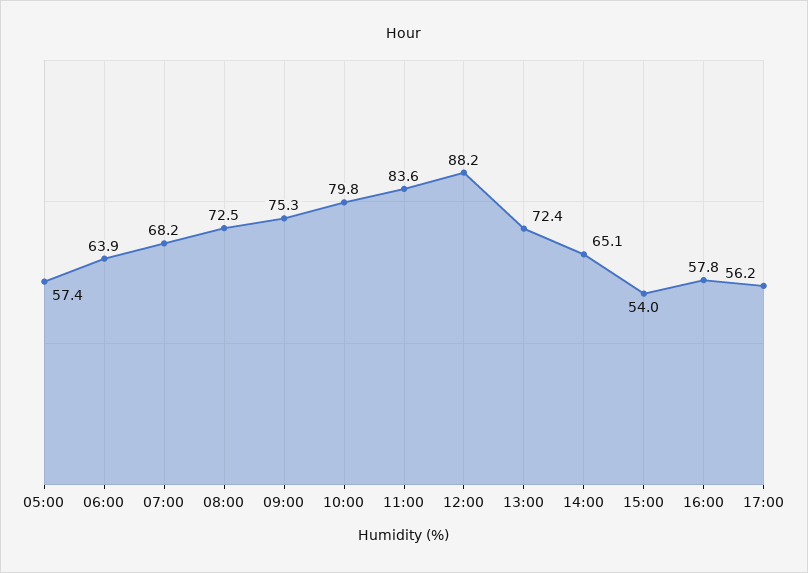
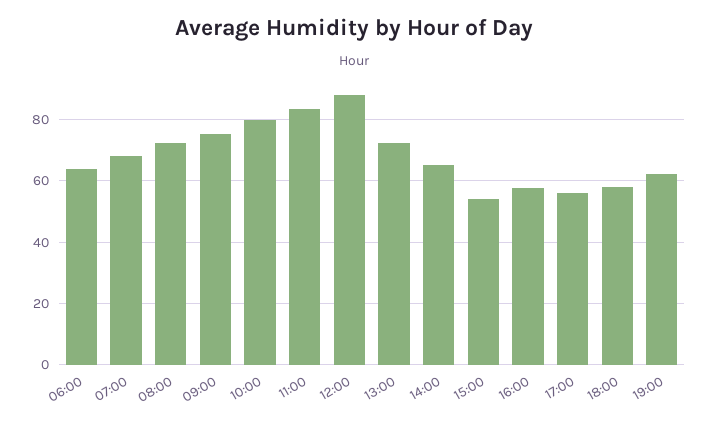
05:00: 57.4 -> none
18:00: none -> 58
19:00: none -> 62

